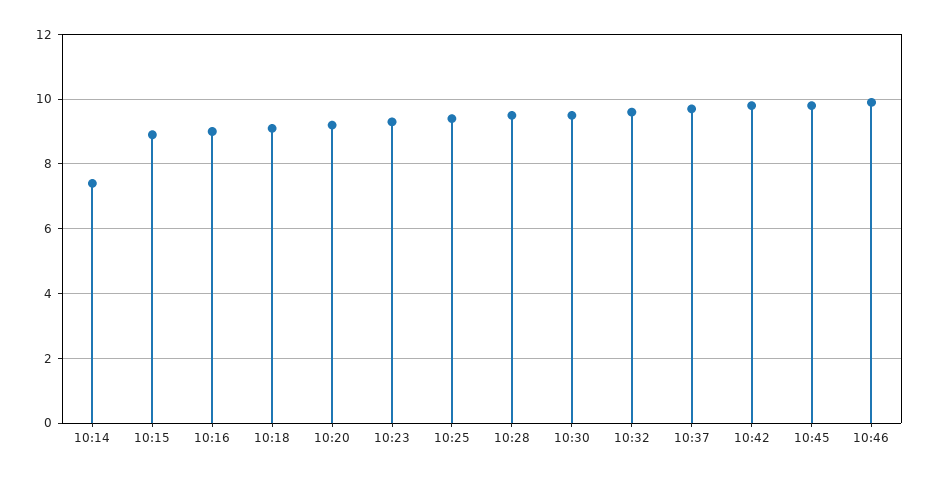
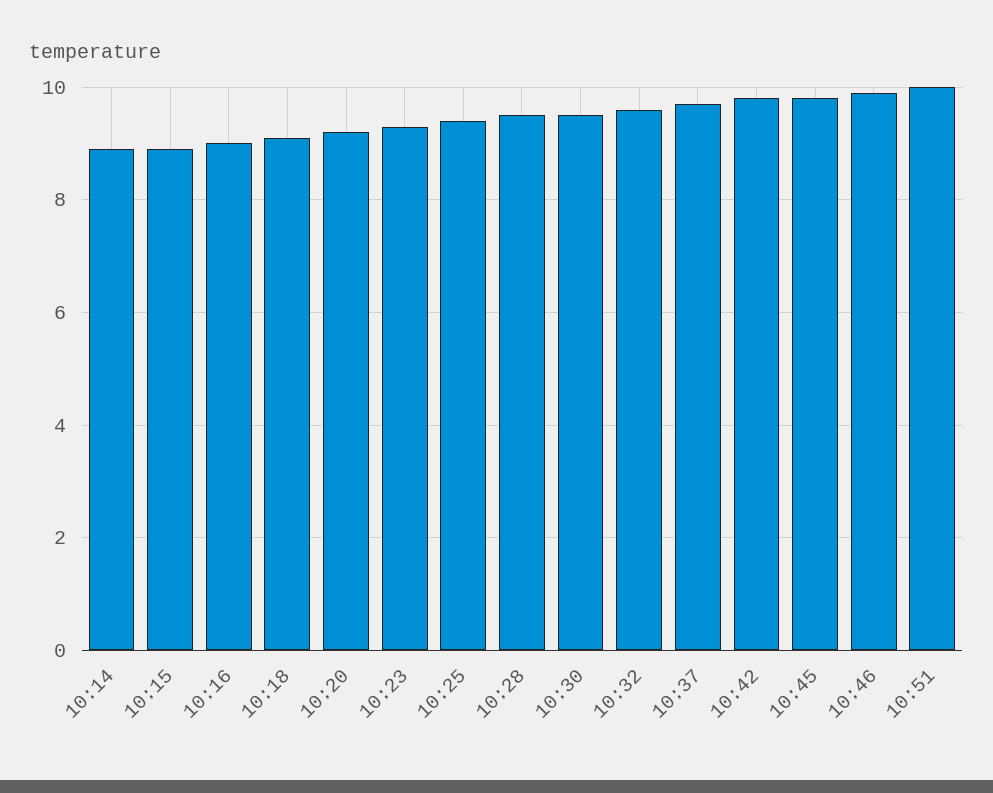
10:14: 7.5 -> 9
10:51: none -> 10

